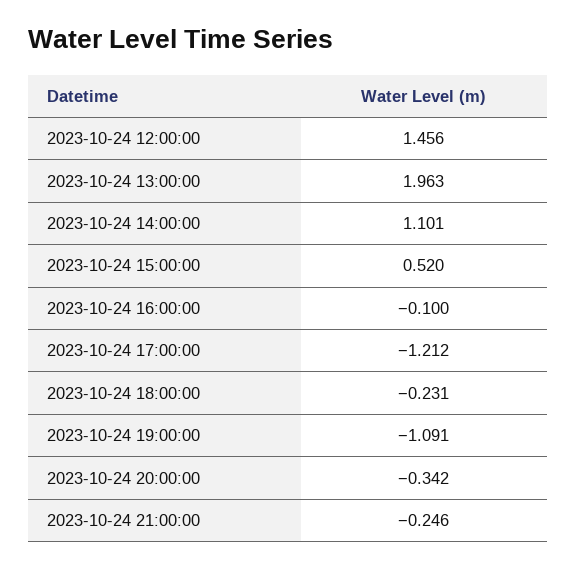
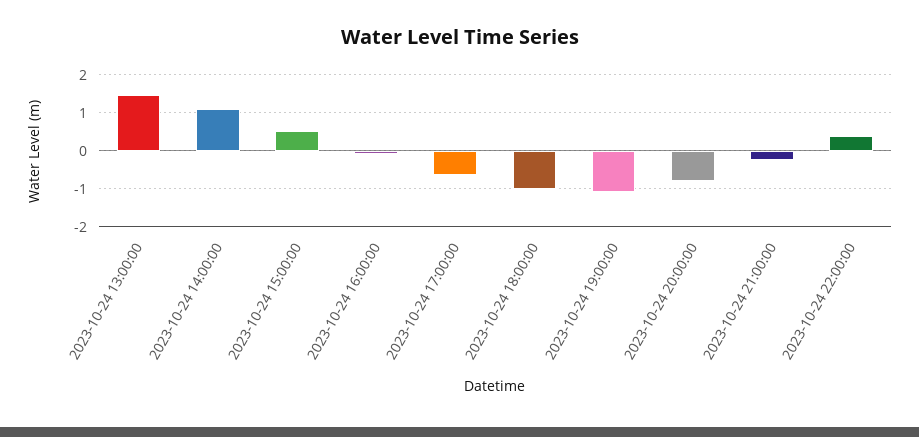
2023-10-24 12:00:00: 1.456 -> none
2023-10-24 13:00:00: 1.963 -> 1.4
2023-10-24 17:00:00: -1.212 -> -0.6
2023-10-24 18:00:00: -0.231 -> -1
2023-10-24 20:00:00: -0.342 -> -0.8
2023-10-24 22:00:00: none -> 0.4

